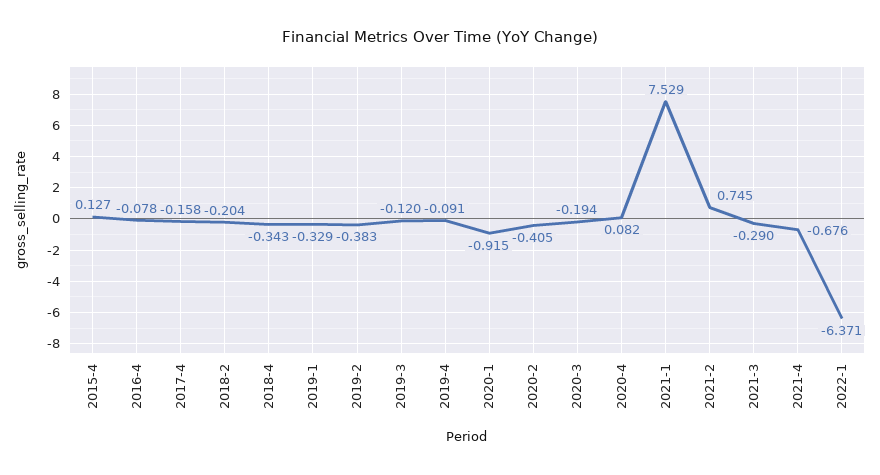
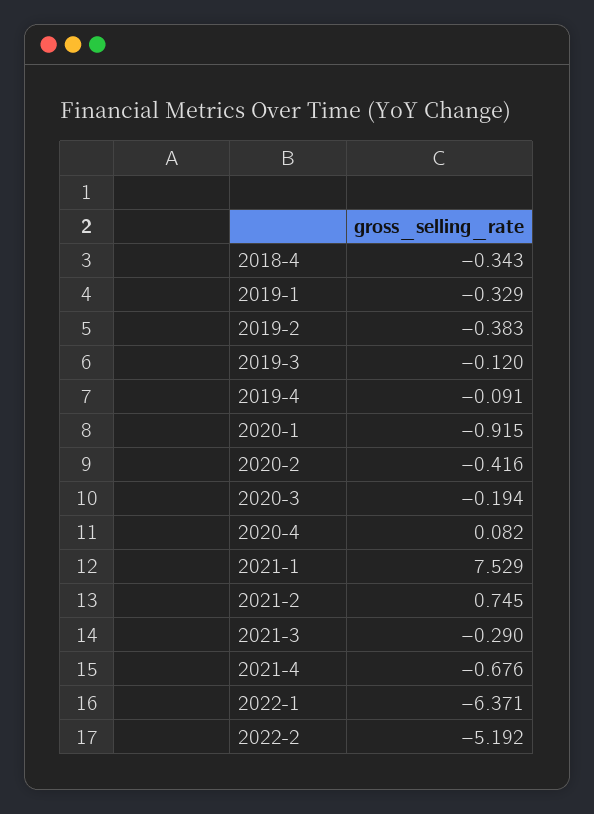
2015-4: 0.127 -> none
2016-4: -0.078 -> none
2017-4: -0.158 -> none
2018-2: -0.204 -> none
2020-2: -0.405 -> -0.416
2022-2: none -> -5.192

